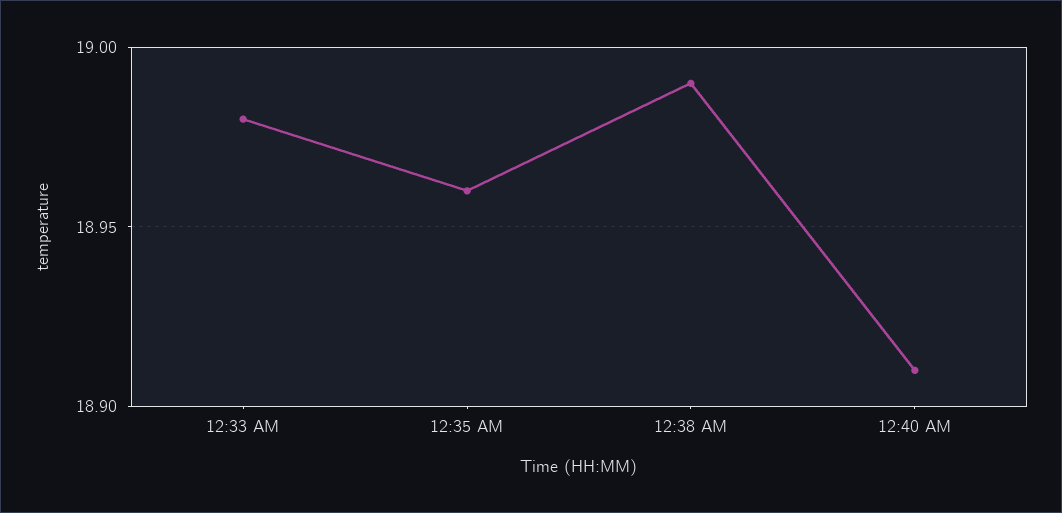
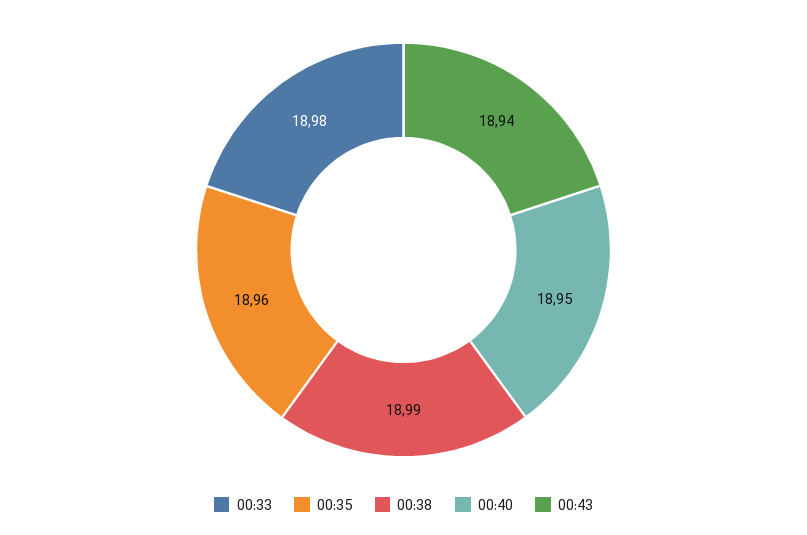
12:40 AM: 18.91 -> 18.95
00:43: none -> 18.94

